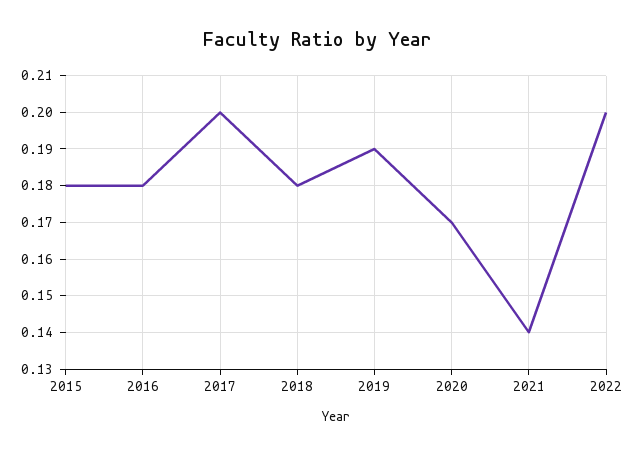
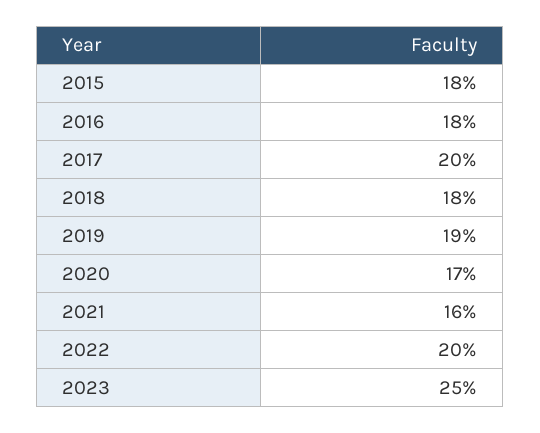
2021: 0.14 -> 0.16
2023: none -> 0.25

